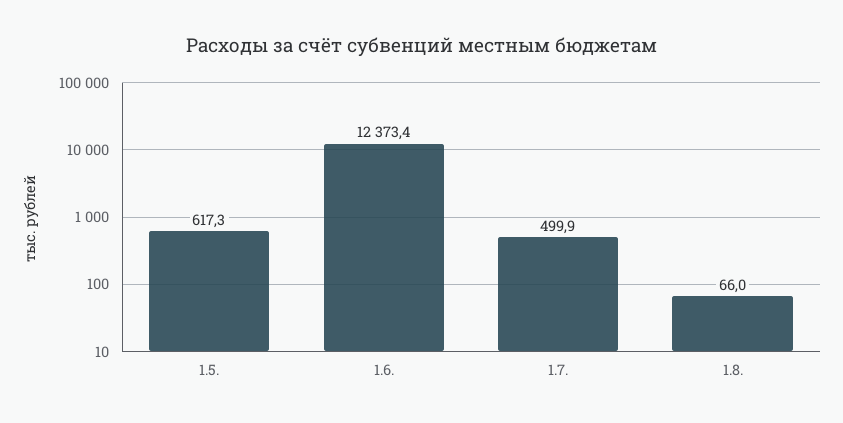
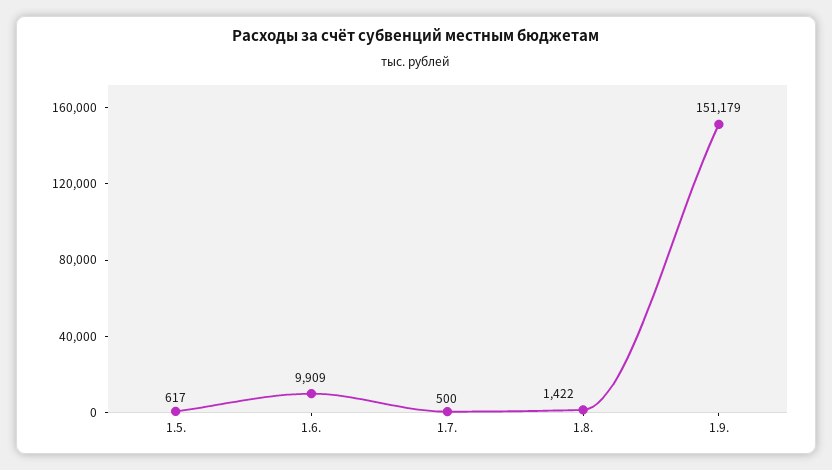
1.6.: 12373.4 -> 9909
1.8.: 66 -> 1422
1.9.: none -> 151179

